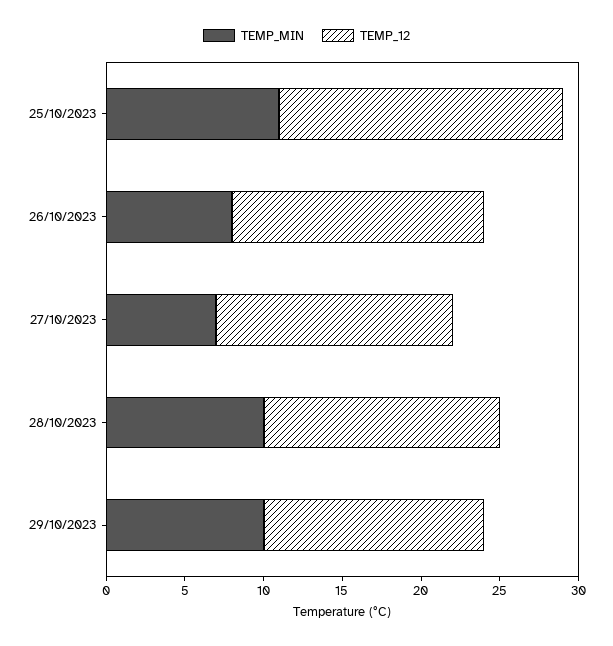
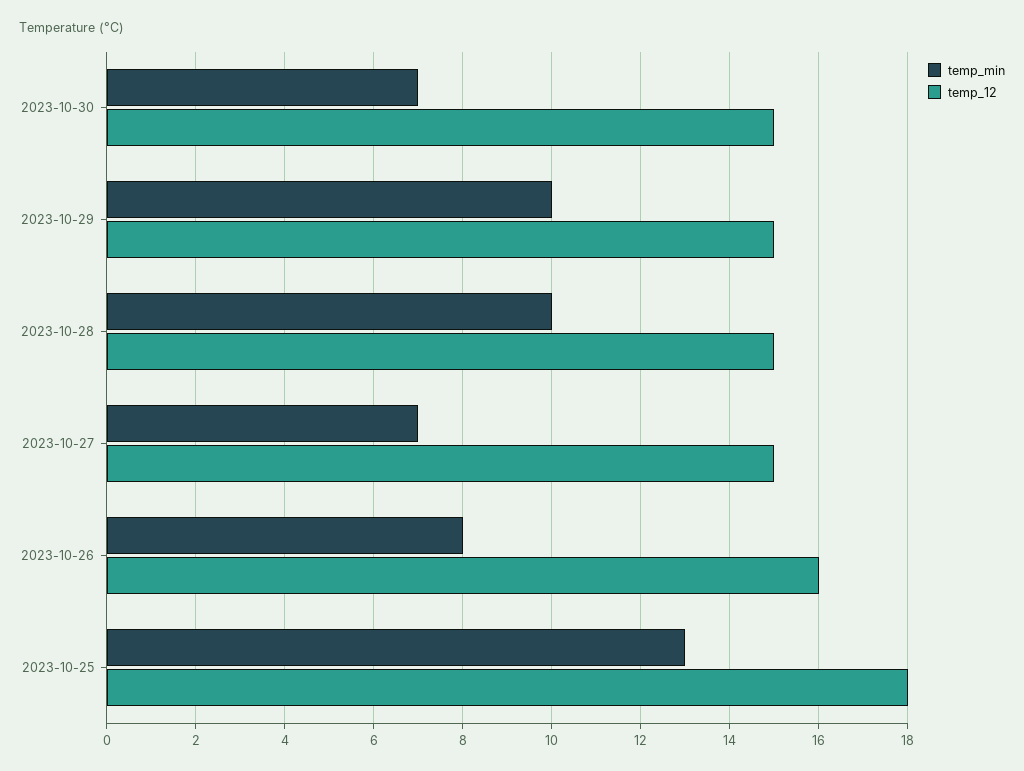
TEMP_MIN, 25/10/2023: 11 -> 13
TEMP_12, 29/10/2023: 14 -> 15
TEMP_MIN, 2023-10-30: none -> 7
TEMP_12, 2023-10-30: none -> 15

